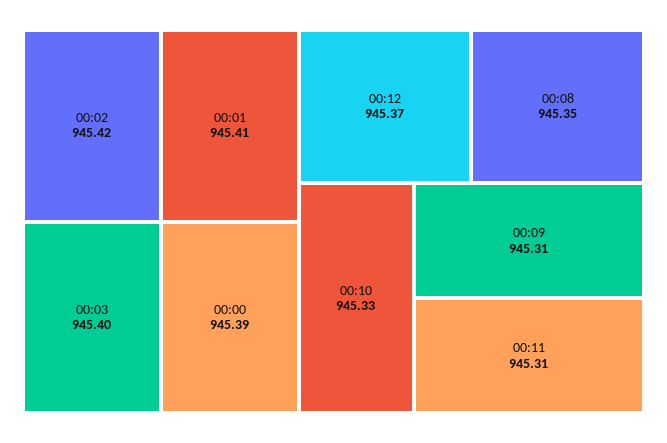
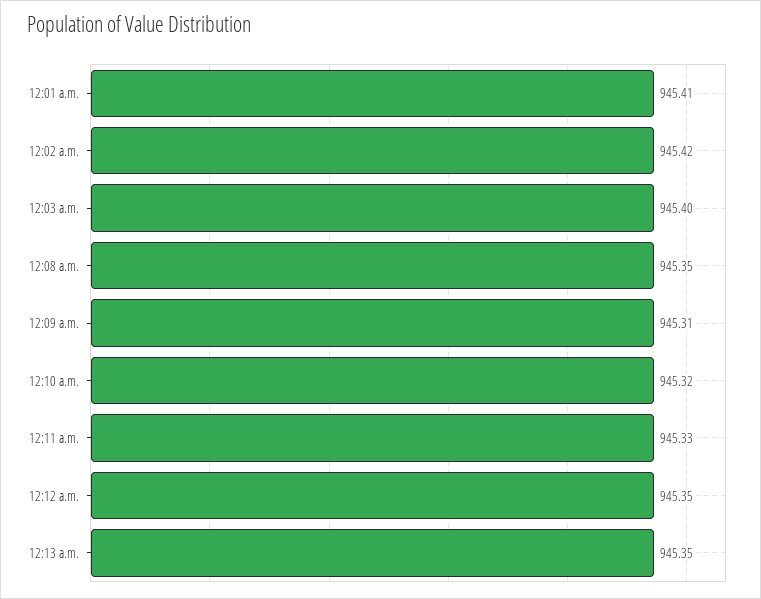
00:00: 945.39 -> none
00:12: 945.37 -> 945.35
00:10: 945.33 -> 945.32
00:11: 945.31 -> 945.33
12:13 a.m.: none -> 945.35

